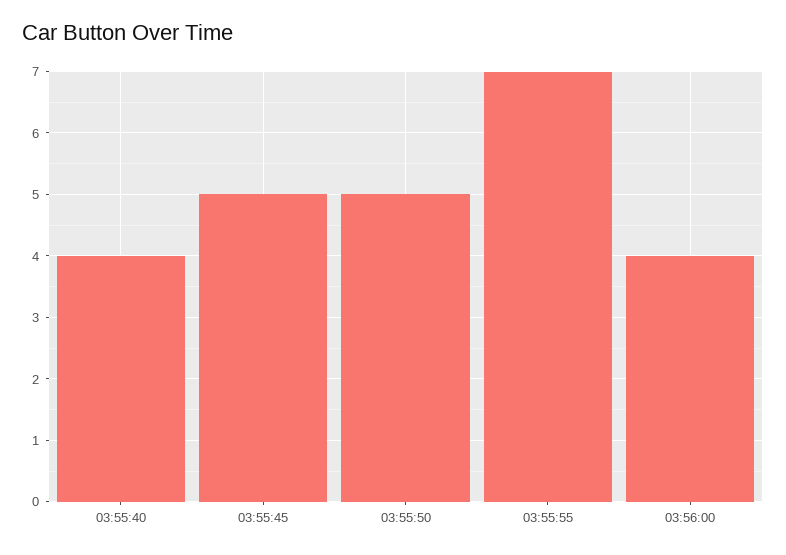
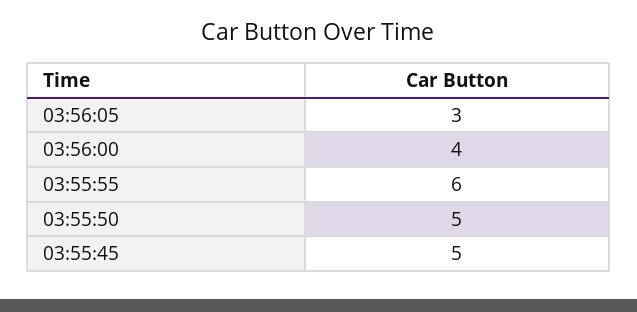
03:55:40: 4 -> none
03:55:55: 7 -> 6
03:56:05: none -> 3

